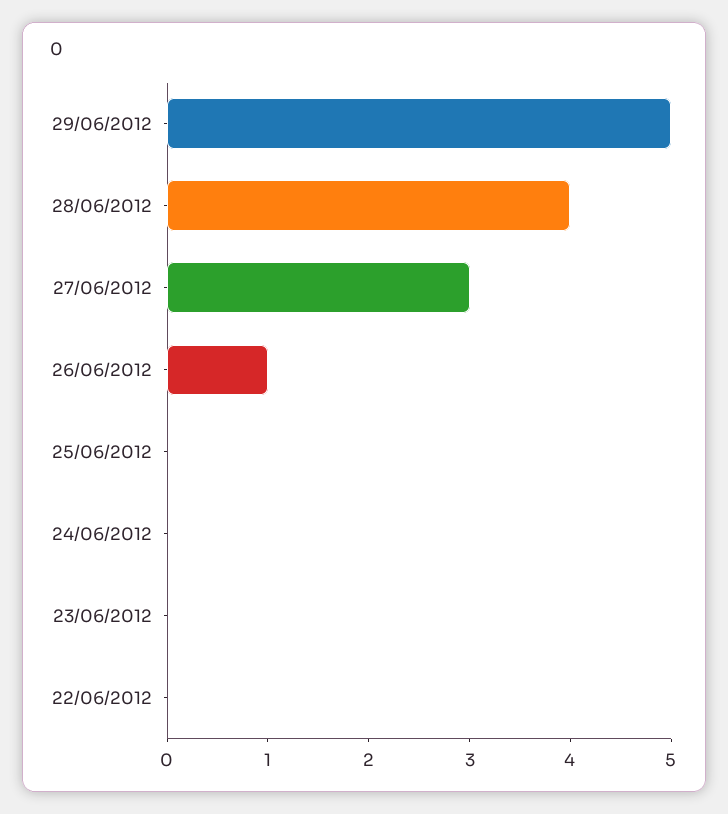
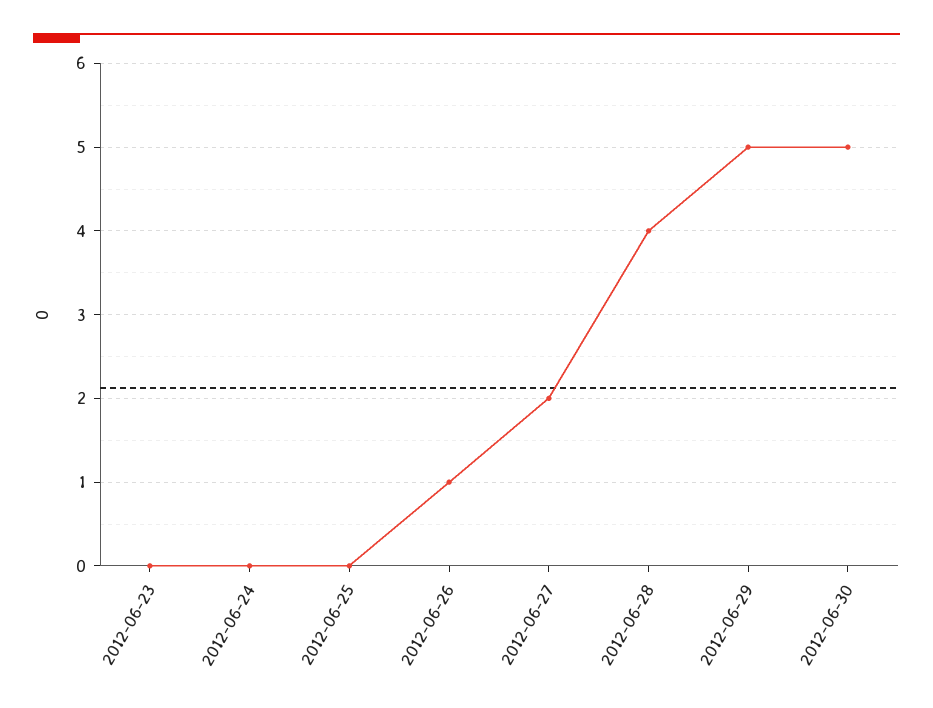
27/06/2012: 3 -> 2
22/06/2012: 0 -> none
2012-06-30: none -> 5

